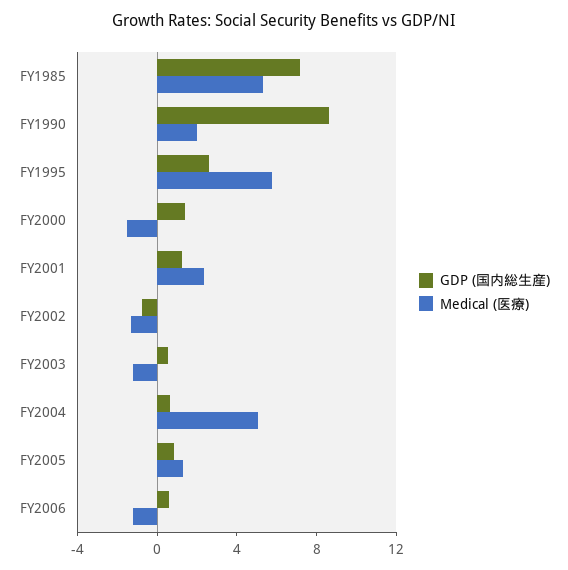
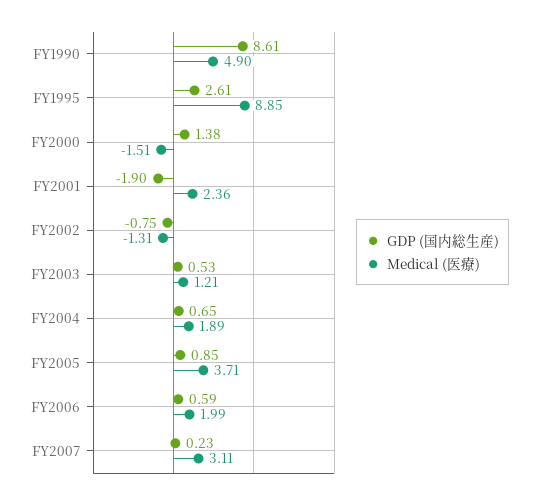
GDP (国内総生産), FY1985: 7 -> none
Medical (医療), FY1985: 5 -> none
Medical (医療), FY1990: 2 -> 4.9
Medical (医療), FY1995: 6 -> 8.85
GDP (国内総生産), FY2001: 1 -> -1.9
Medical (医療), FY2003: -1 -> 1.21
Medical (医療), FY2004: 5 -> 1.89
Medical (医療), FY2005: 1 -> 3.71
Medical (医療), FY2006: -1 -> 1.99
GDP (国内総生産), FY2007: none -> 0.23
Medical (医療), FY2007: none -> 3.11

